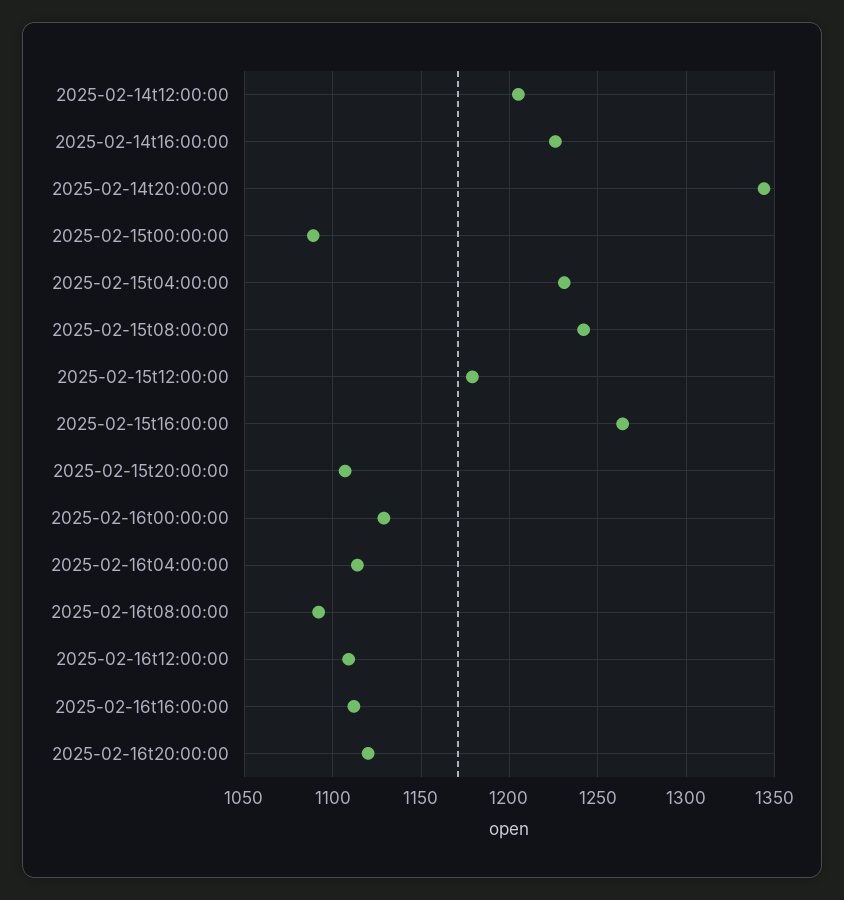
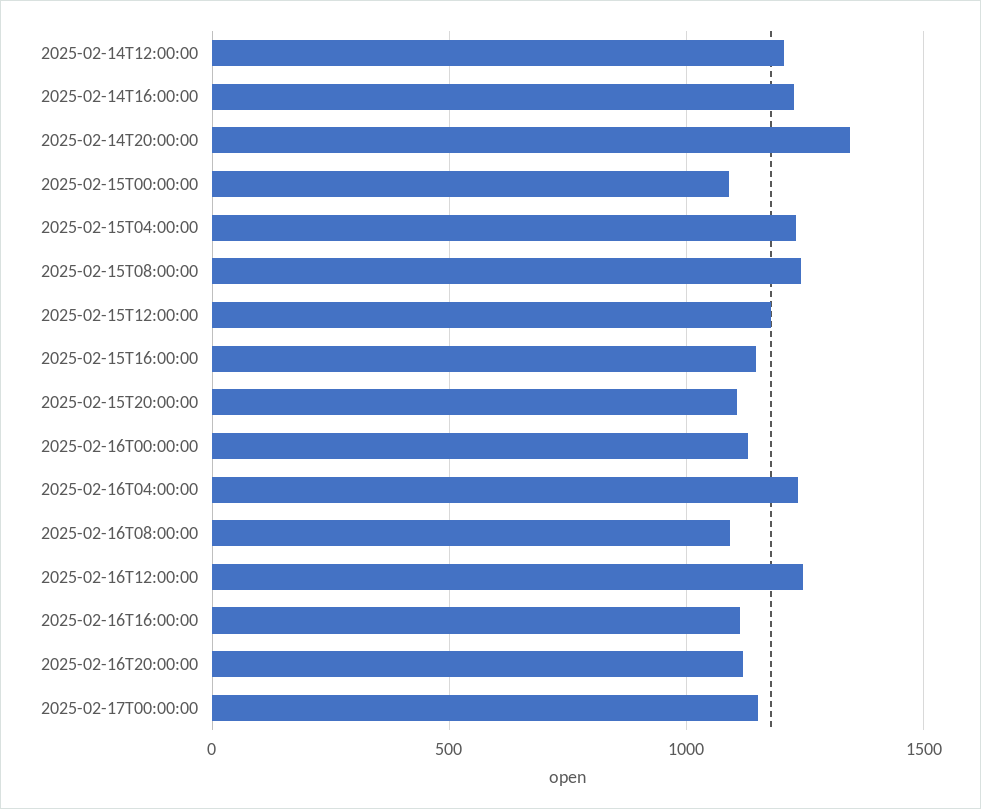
2025-02-15t16:00:00: 1265 -> 1150
2025-02-16t04:00:00: 1115 -> 1250
2025-02-16t12:00:00: 1110 -> 1250
2025-02-17T00:00:00: none -> 1150

